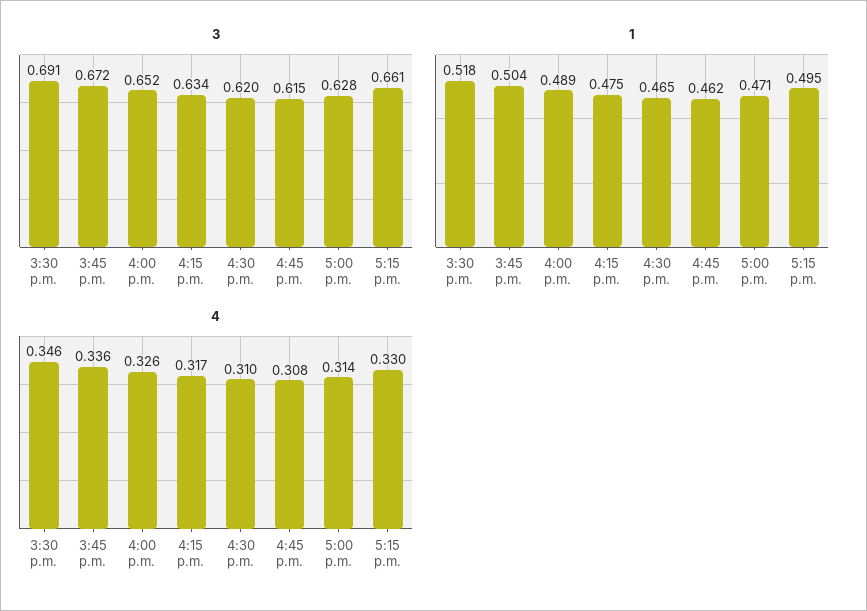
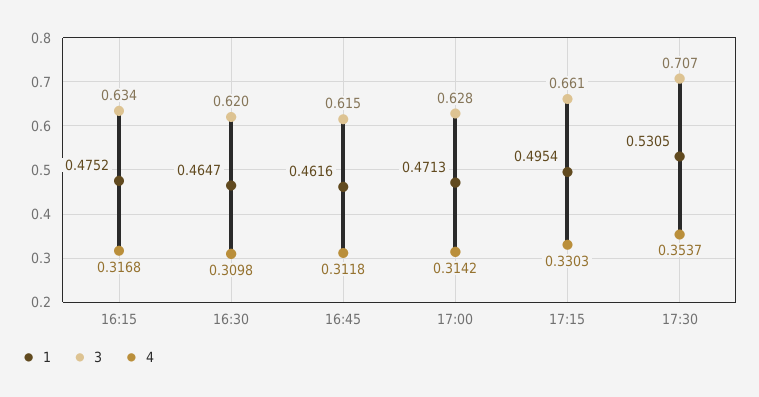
3, 3:30 p.m.: 0.691 -> none
3, 3:45 p.m.: 0.672 -> none
3, 4:00 p.m.: 0.652 -> none
1, 3:30 p.m.: 0.518 -> none
1, 3:45 p.m.: 0.504 -> none
1, 4:00 p.m.: 0.489 -> none
4, 3:30 p.m.: 0.346 -> none
4, 3:45 p.m.: 0.336 -> none
4, 4:00 p.m.: 0.326 -> none
4, 4:45 p.m.: 0.308 -> 0.3118
1, 17:30: none -> 0.5305
3, 17:30: none -> 0.707
4, 17:30: none -> 0.3537

